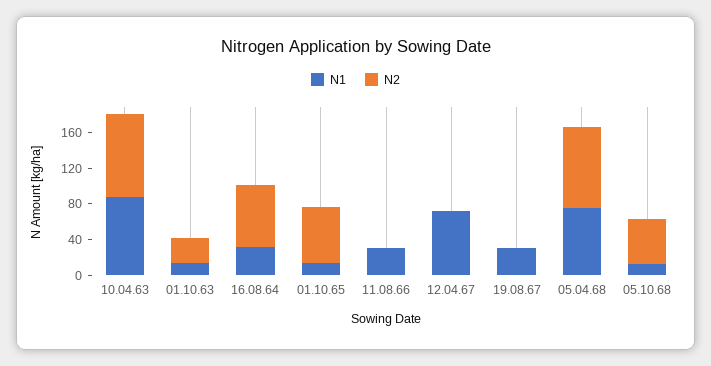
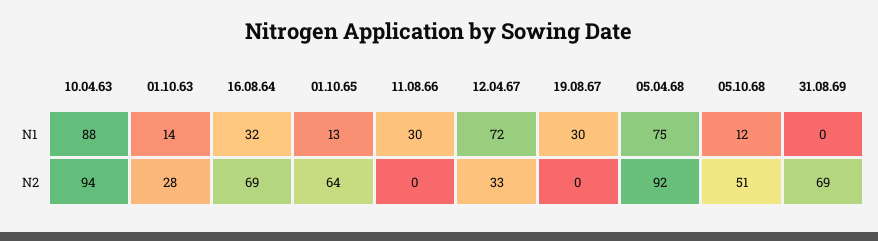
N2, 12.04.67: 0 -> 33
N1, 31.08.69: none -> 0
N2, 31.08.69: none -> 69

